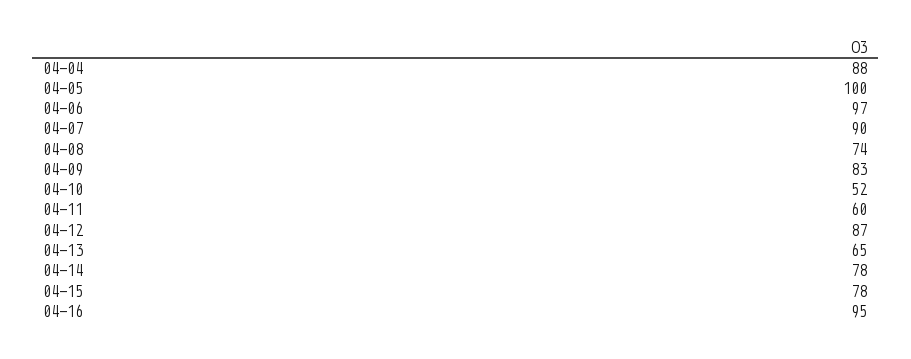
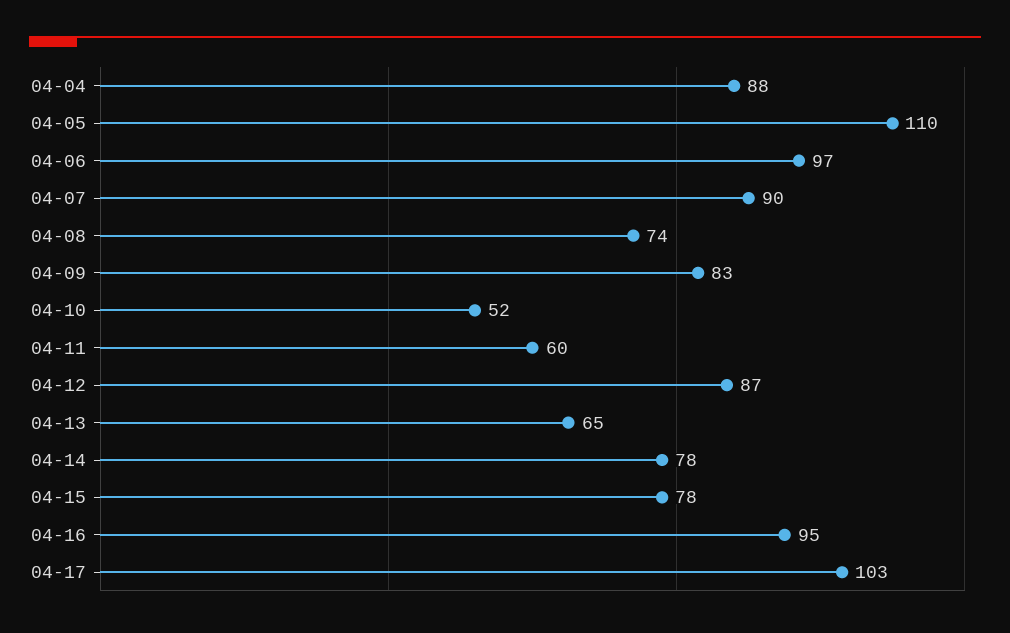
04-05: 100 -> 110
04-17: none -> 103

